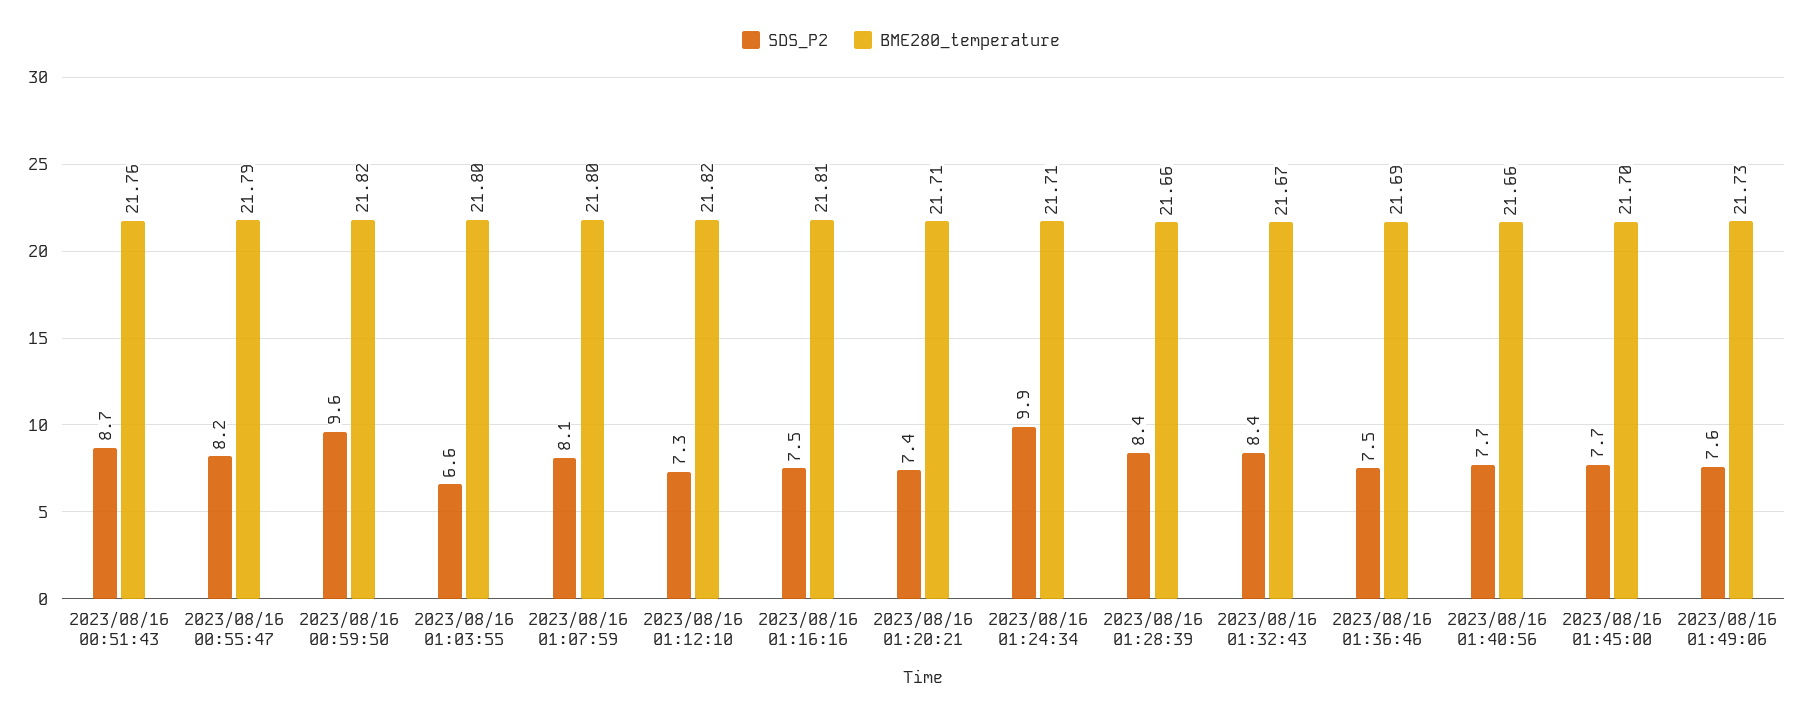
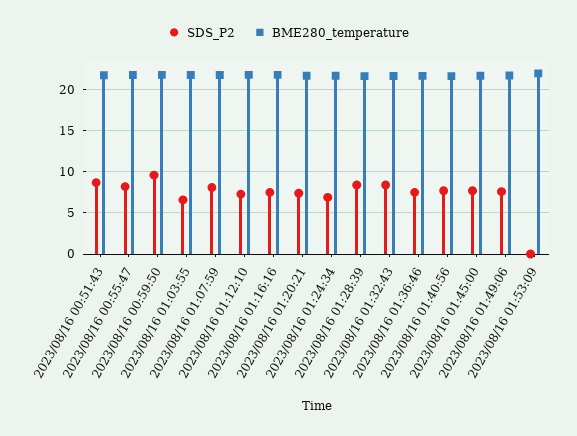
SDS_P2, 2023/08/16 01:24:34: 9.9 -> 7
SDS_P2, 2023/08/16 01:53:09: none -> 0
BME280_temperature, 2023/08/16 01:53:09: none -> 22

